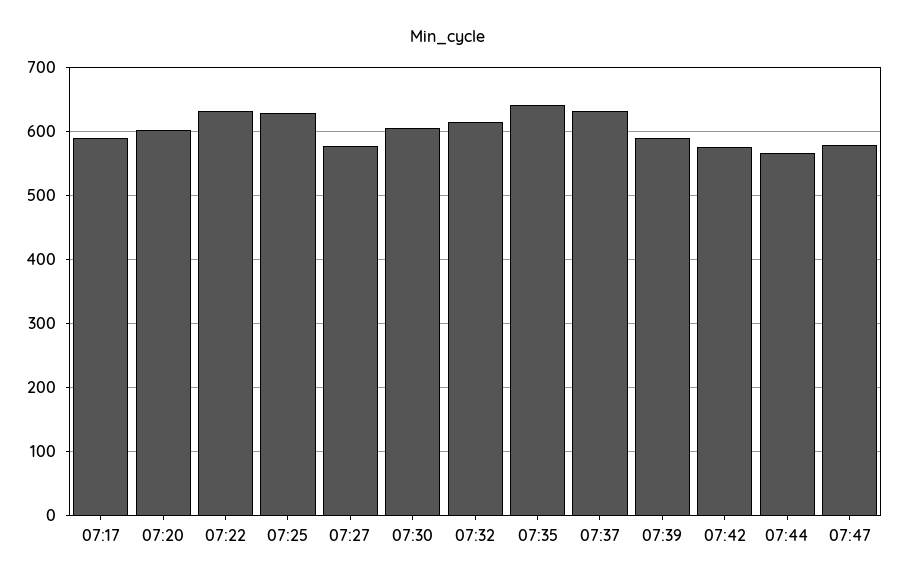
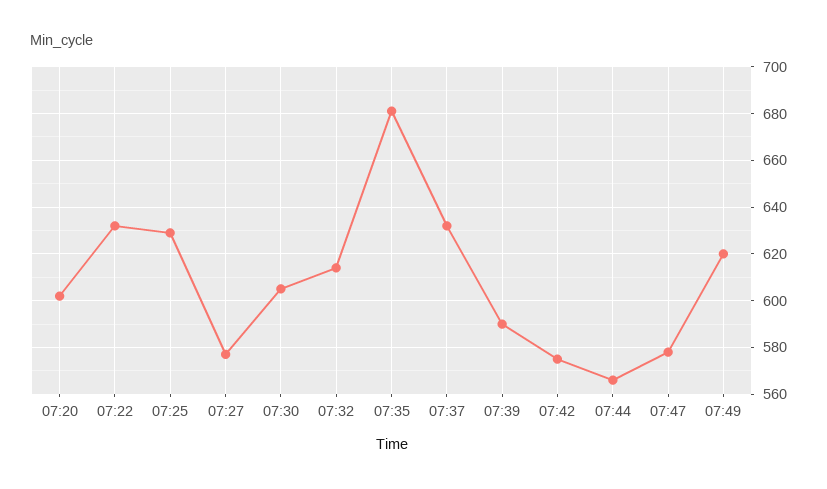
07:17: 590 -> none
07:35: 640 -> 680
07:49: none -> 620

